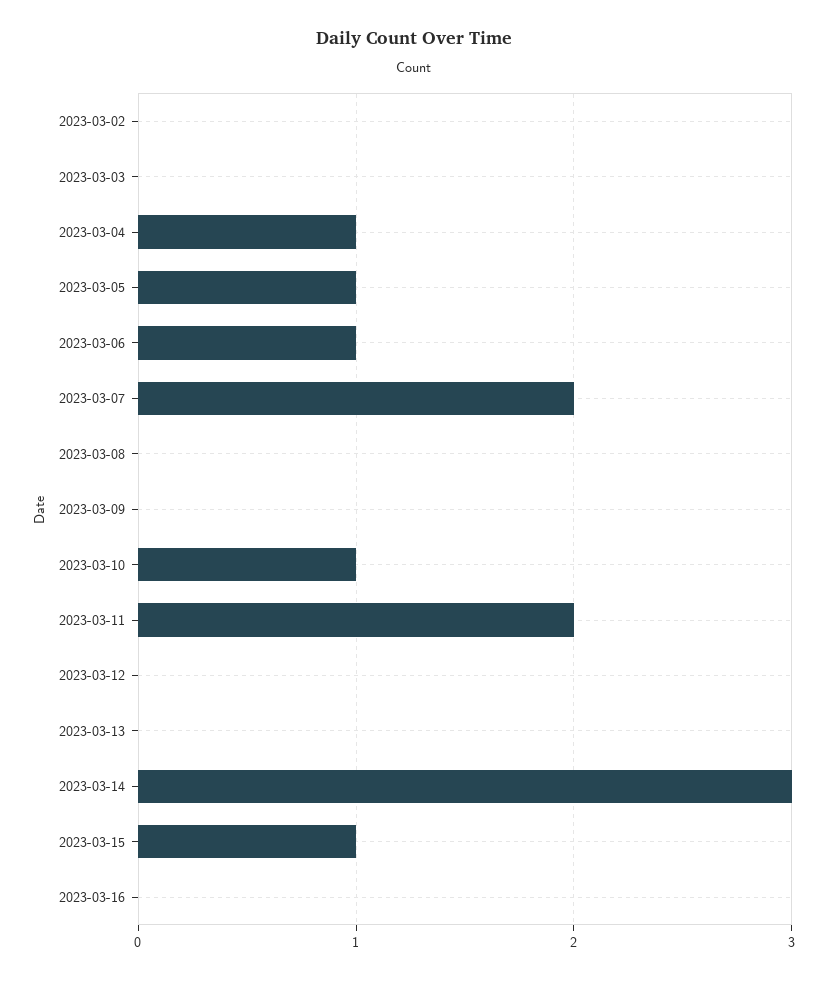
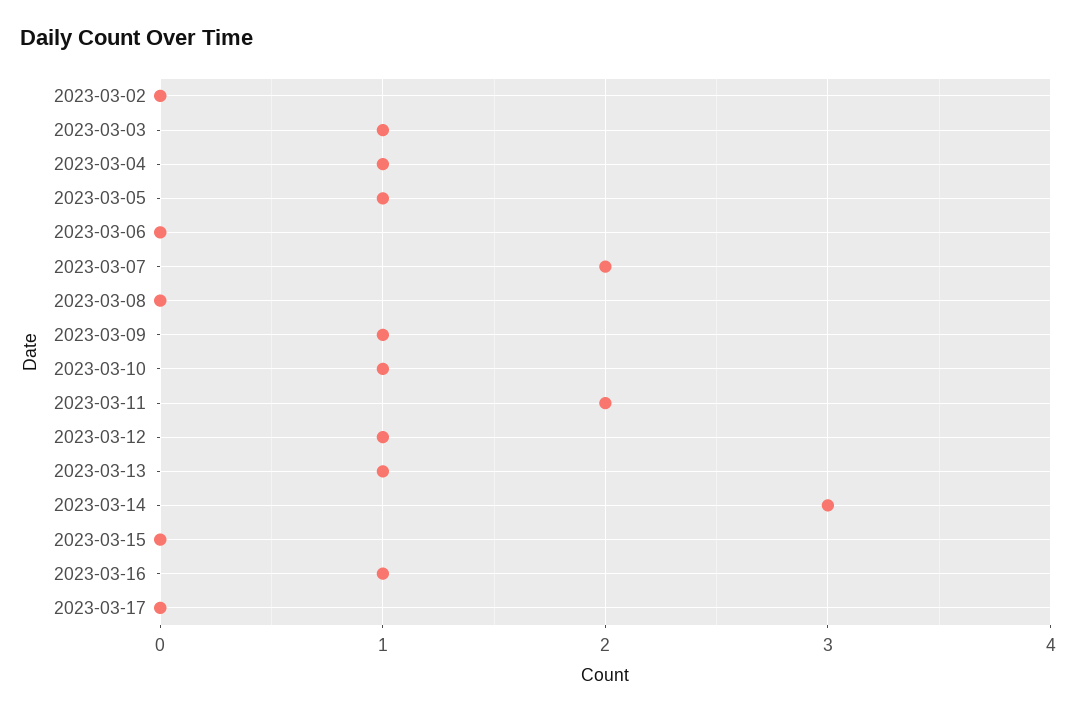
2023-03-03: 0 -> 1
2023-03-06: 1 -> 0
2023-03-09: 0 -> 1
2023-03-12: 0 -> 1
2023-03-13: 0 -> 1
2023-03-15: 1 -> 0
2023-03-16: 0 -> 1
2023-03-17: none -> 0

